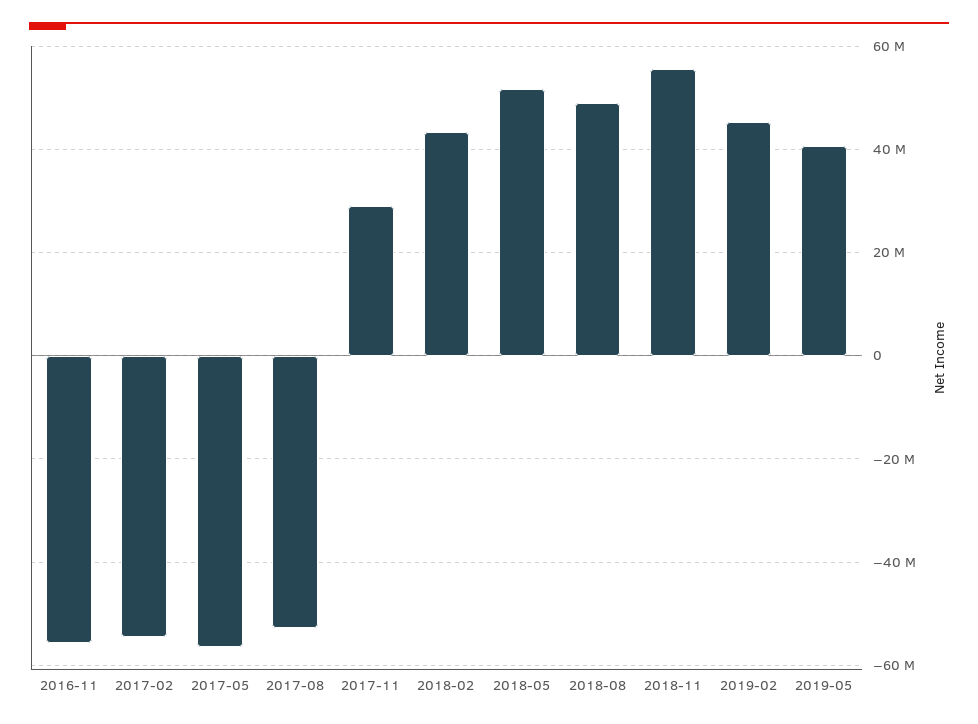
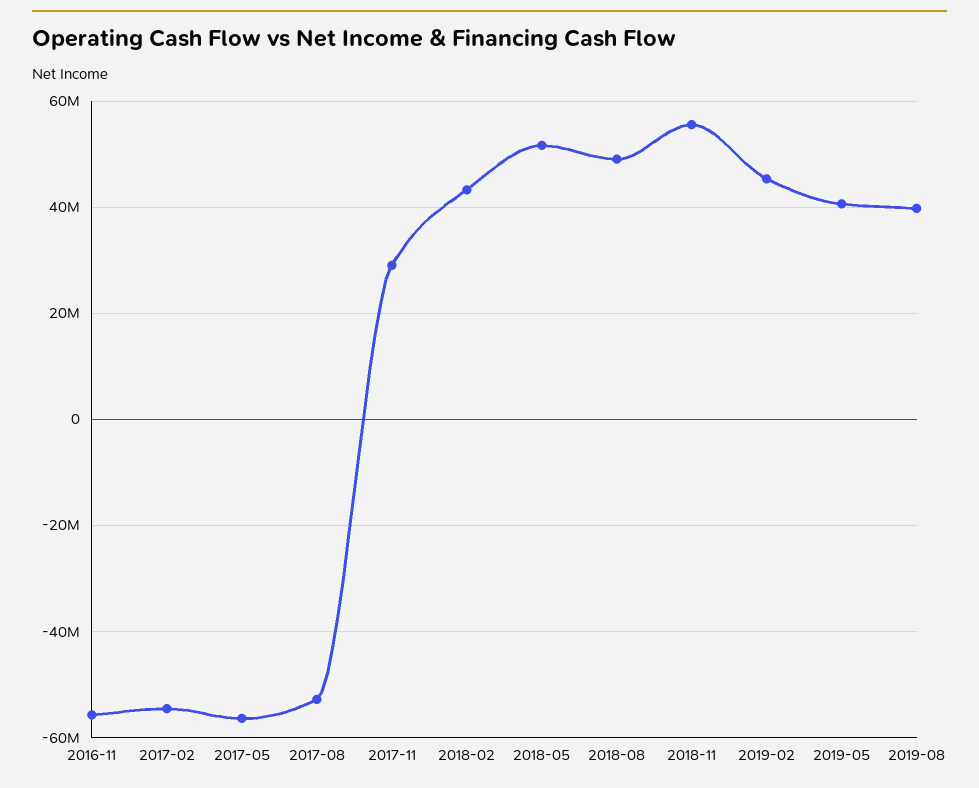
2019-08: none -> 40000000

